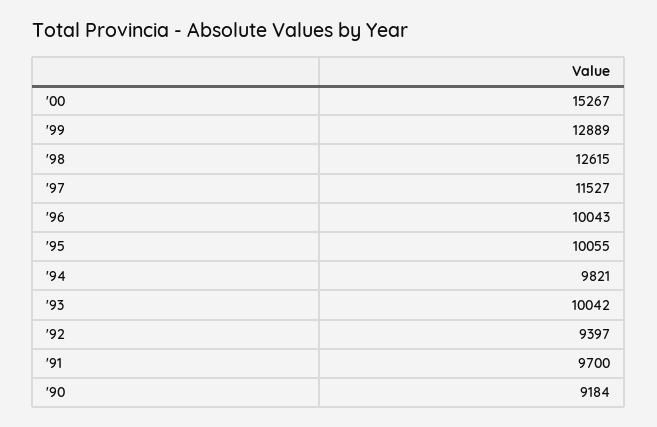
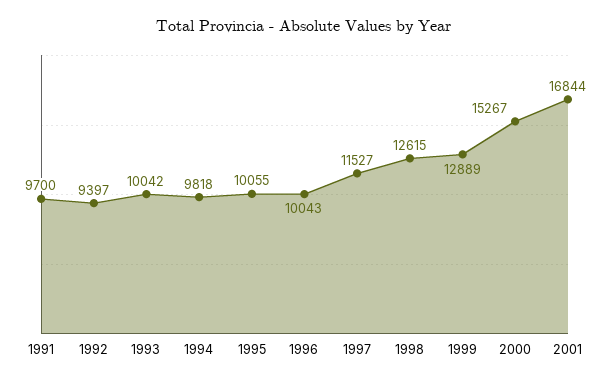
'94: 9821 -> 9818
'90: 9184 -> none
2001: none -> 16844

